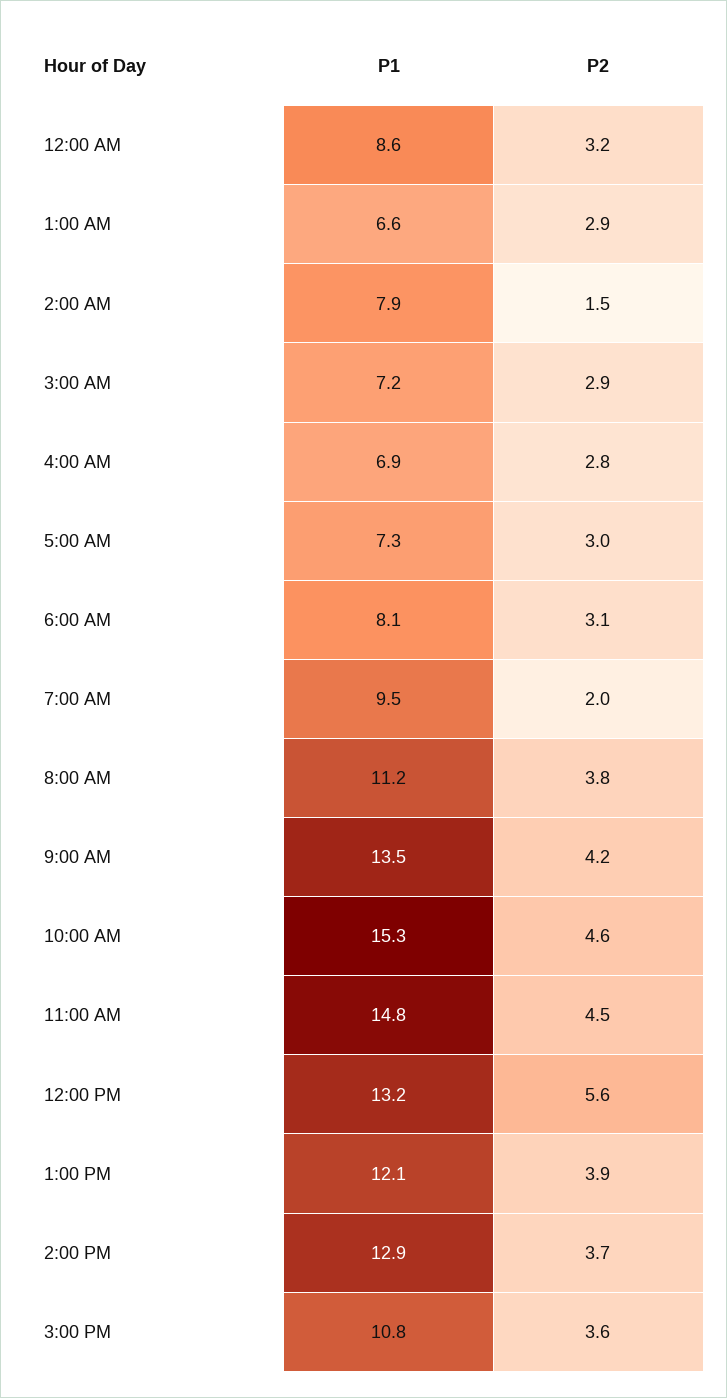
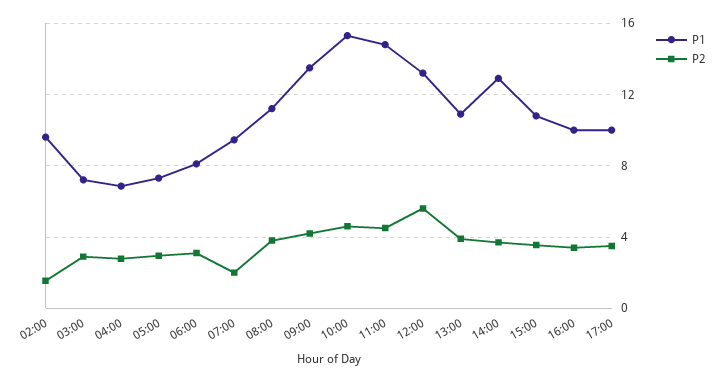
P1, 12:00 AM: 8.6 -> none
P2, 12:00 AM: 3.2 -> none
P1, 1:00 AM: 6.6 -> none
P2, 1:00 AM: 2.9 -> none
P1, 2:00 AM: 7.9 -> 9.5
P1, 1:00 PM: 12.1 -> 11
P1, 16:00: none -> 10
P2, 16:00: none -> 3.5
P1, 17:00: none -> 10
P2, 17:00: none -> 3.5

